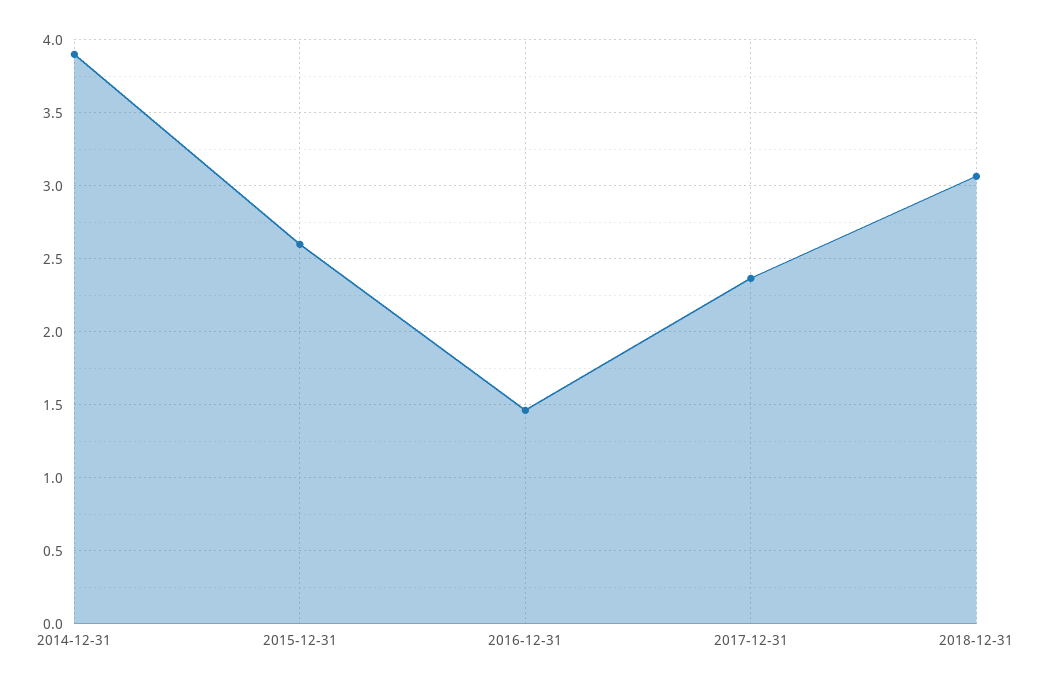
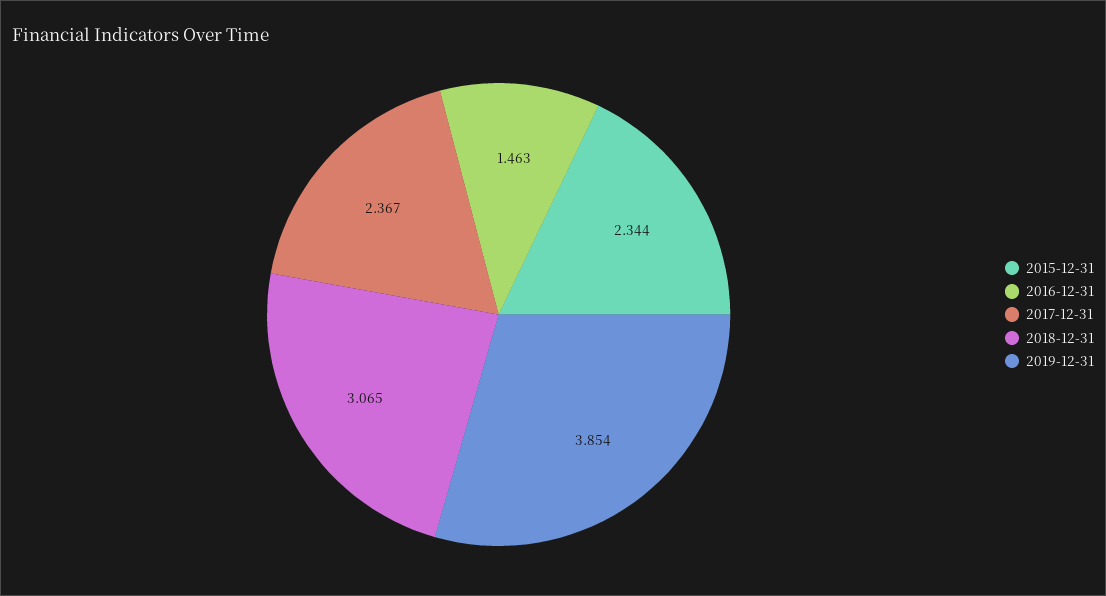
2014-12-31: 3.9 -> none
2015-12-31: 2.6 -> 2.344
2019-12-31: none -> 3.854

